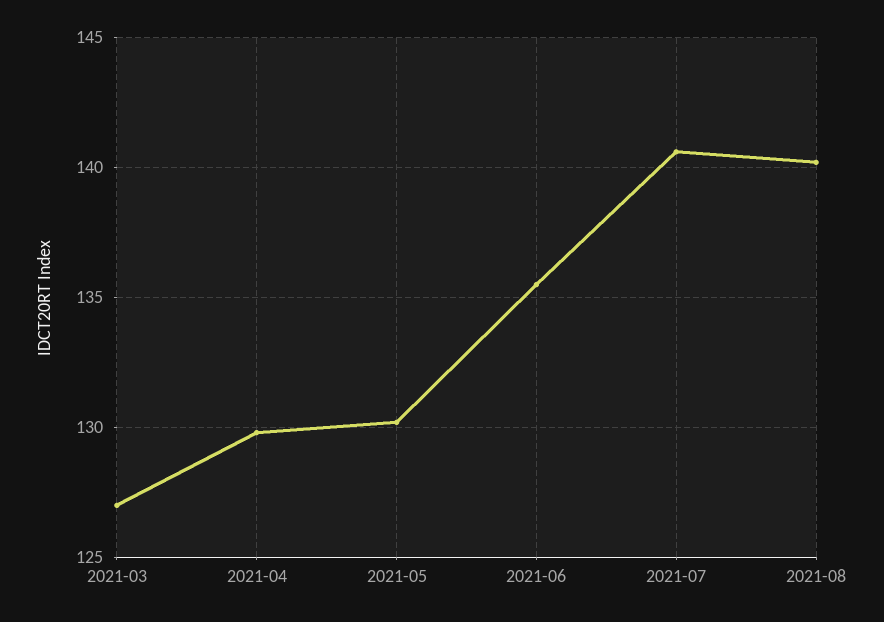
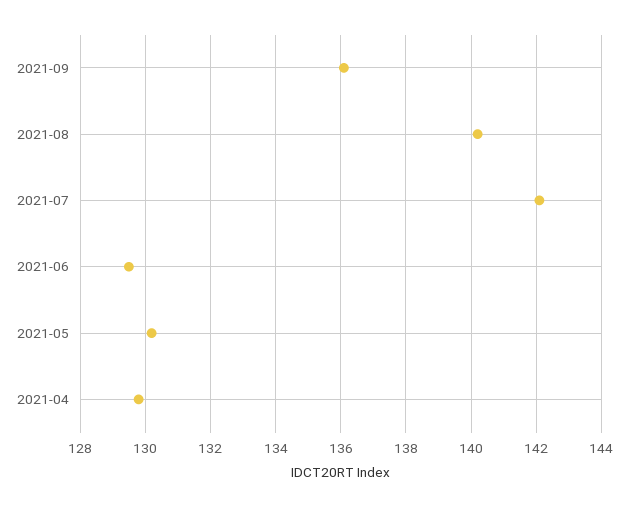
2021-03: 127 -> none
2021-06: 135.5 -> 129.5
2021-07: 140.5 -> 142
2021-09: none -> 136

